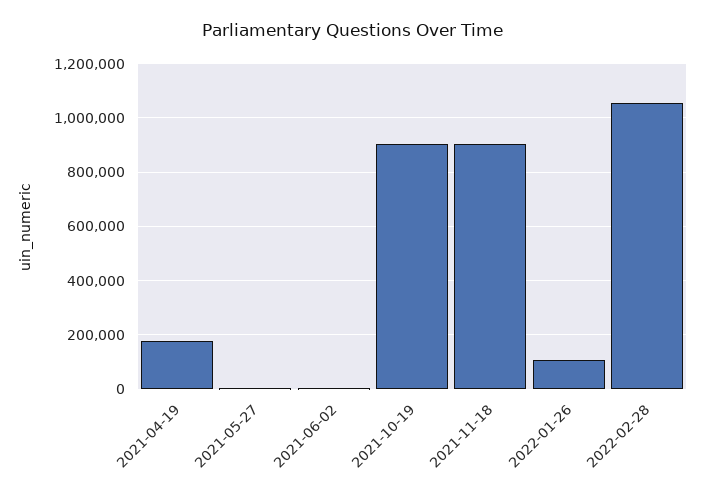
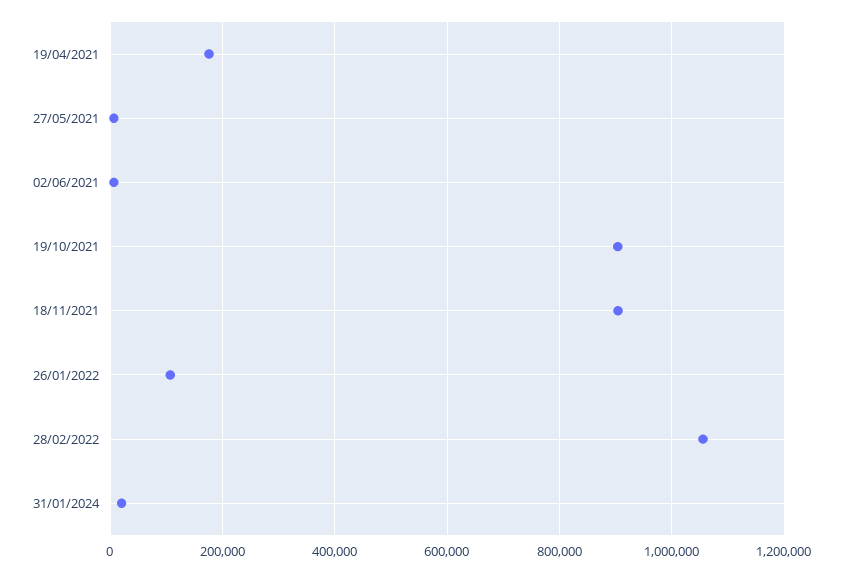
31/01/2024: none -> 20000

